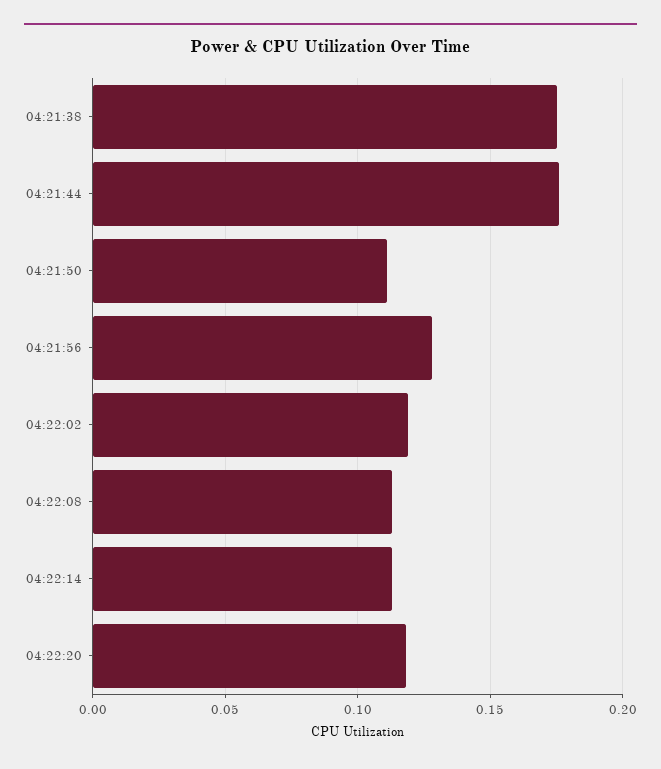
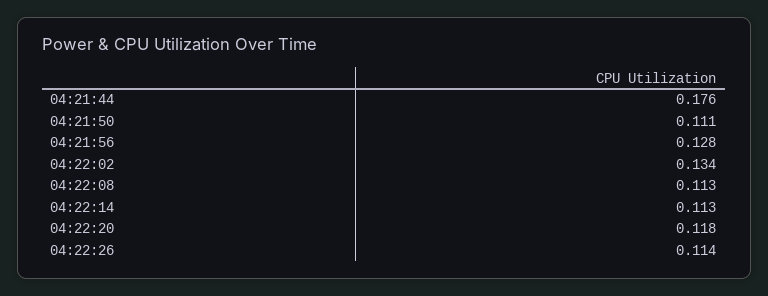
04:21:38: 0.175 -> none
04:22:02: 0.12 -> 0.134
04:22:26: none -> 0.114

